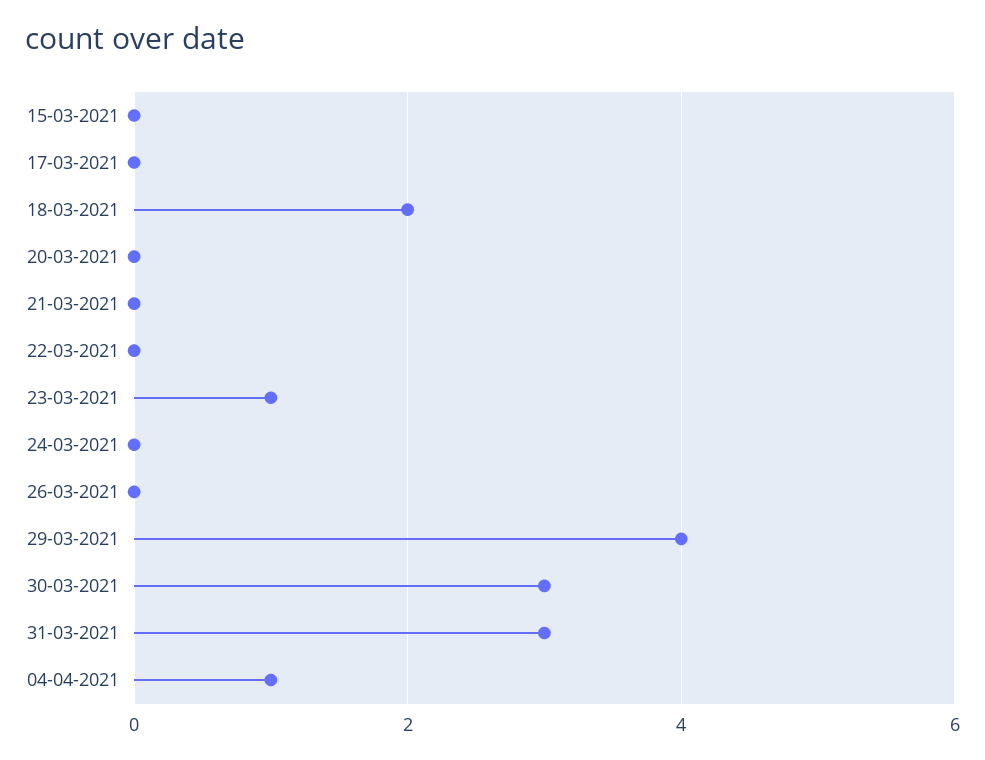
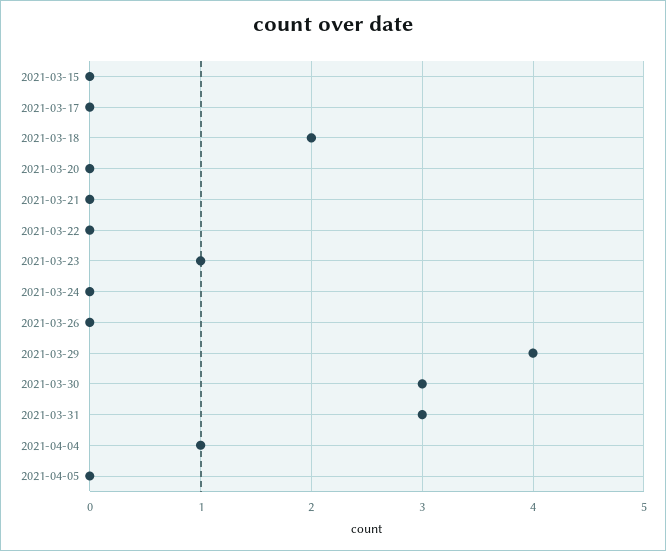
2021-04-05: none -> 0

